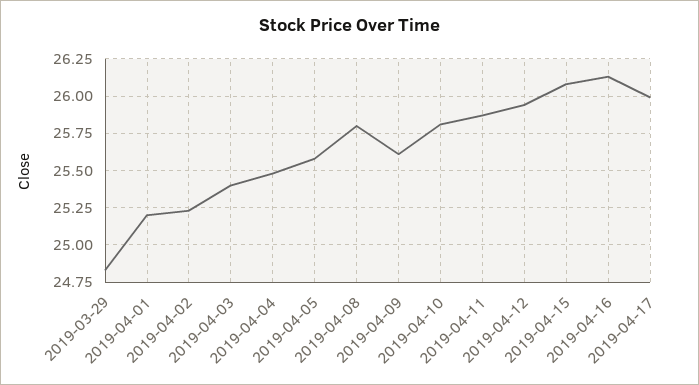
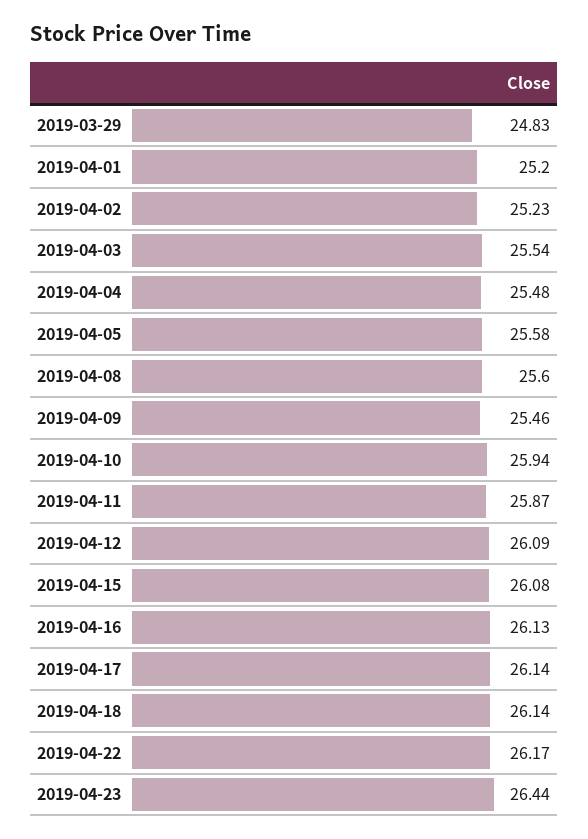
2019-04-03: 25.4 -> 25.54
2019-04-08: 25.8 -> 25.6
2019-04-09: 25.6 -> 25.46
2019-04-10: 25.8 -> 25.94
2019-04-12: 25.95 -> 26.09
2019-04-17: 26 -> 26.14
2019-04-18: none -> 26.14
2019-04-22: none -> 26.17
2019-04-23: none -> 26.44

